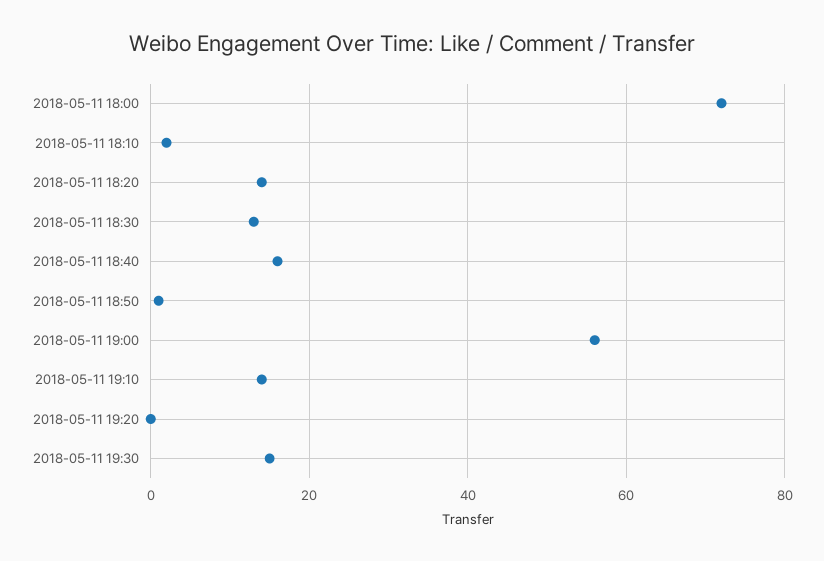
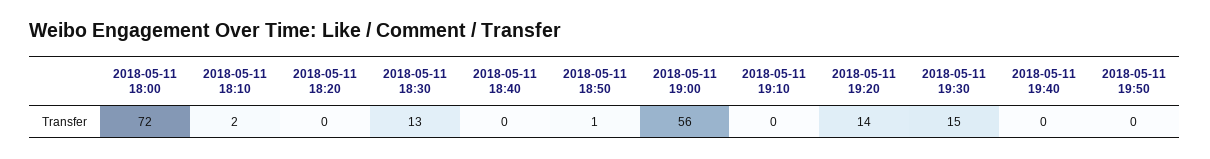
2018-05-11 18:20: 15 -> 0
2018-05-11 18:40: 15 -> 0
2018-05-11 19:10: 15 -> 0
2018-05-11 19:20: 0 -> 14
2018-05-11 19:40: none -> 0
2018-05-11 19:50: none -> 0

